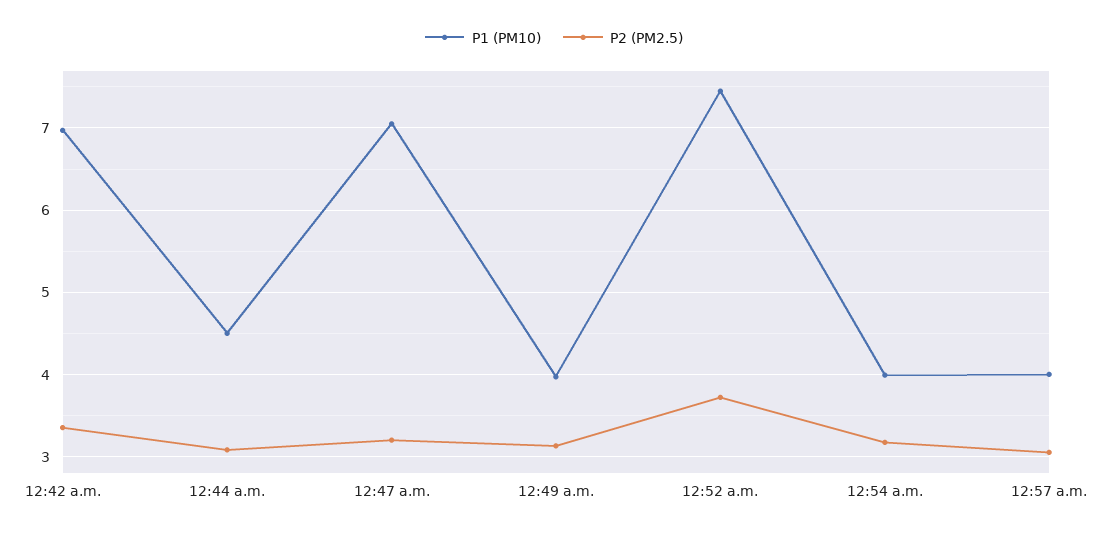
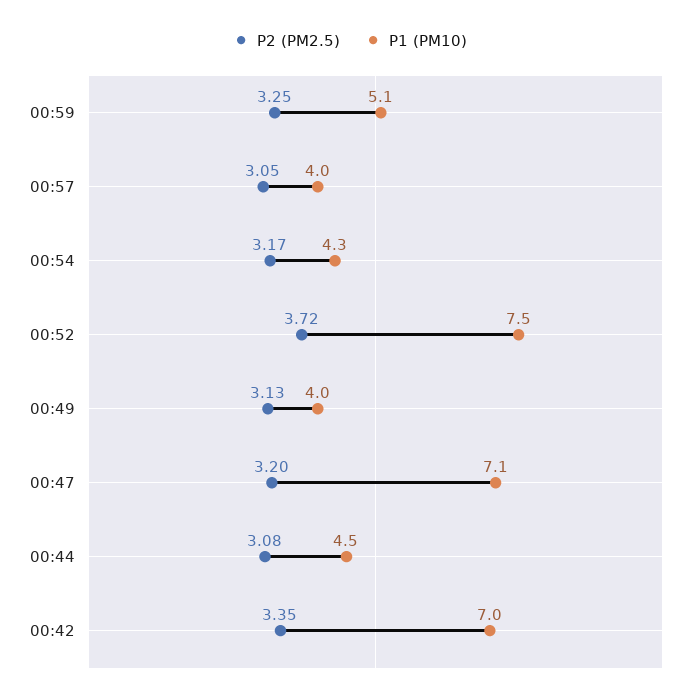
P1 (PM10), 12:54 a.m.: 4 -> 4.3
P2 (PM2.5), 00:59: none -> 3.25
P1 (PM10), 00:59: none -> 5.1

